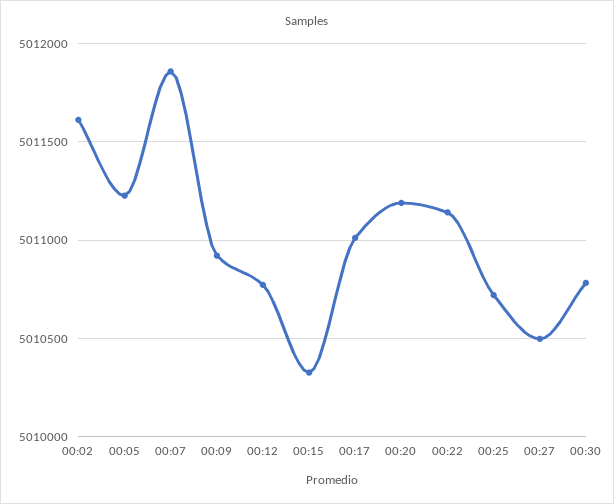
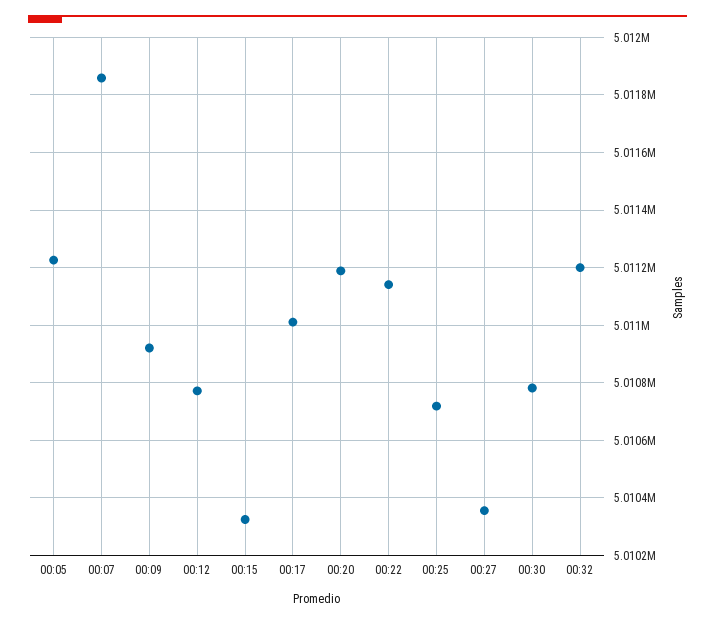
00:02: 5011600 -> none
00:27: 5010500 -> 5010350
00:32: none -> 5011200

